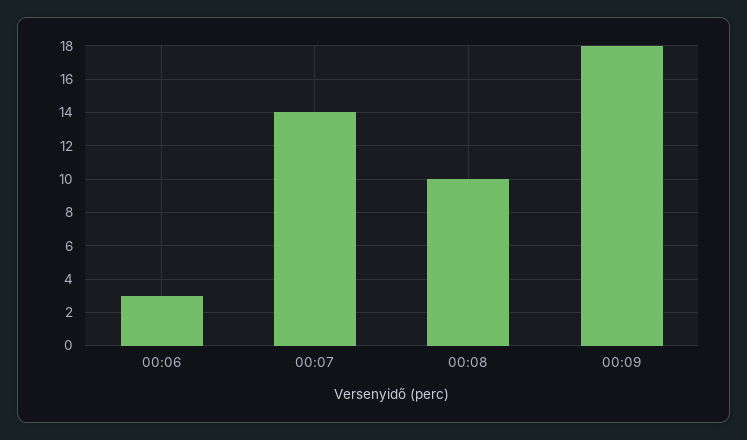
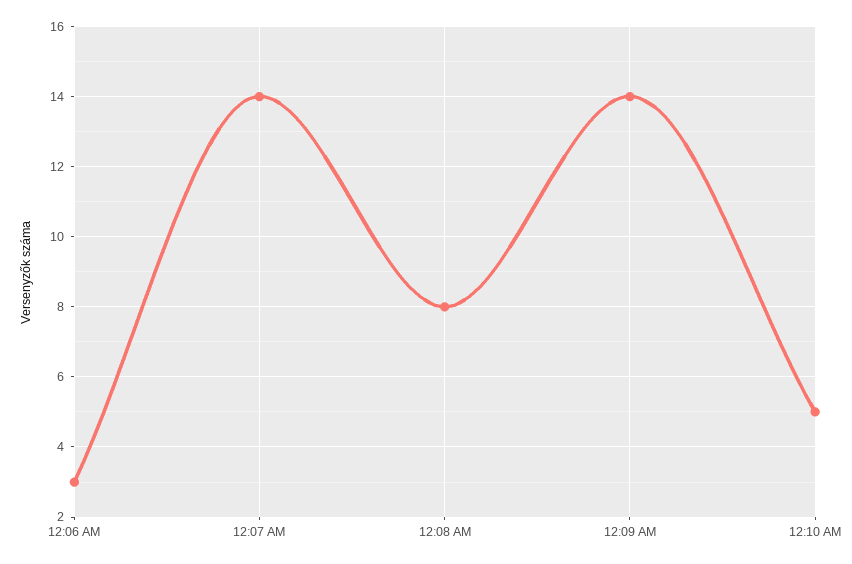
00:08: 10 -> 8
00:09: 18 -> 14
12:10 AM: none -> 5

